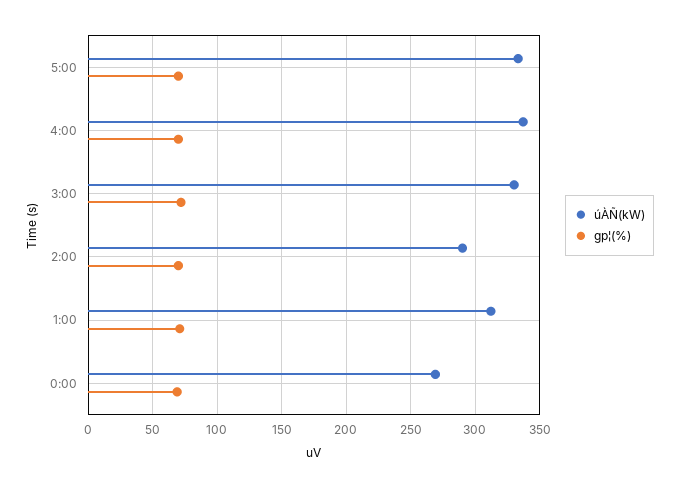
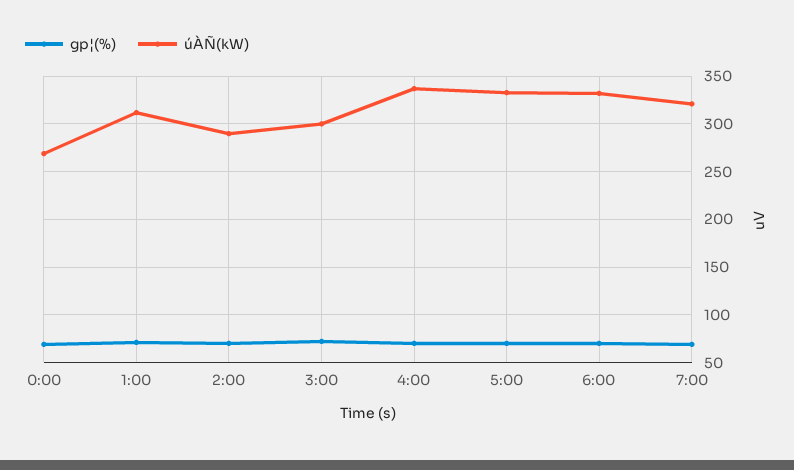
úÀÑ(kW), 3:00: 330 -> 300
gp¦(%), 6:00: none -> 70
úÀÑ(kW), 6:00: none -> 330
gp¦(%), 7:00: none -> 70
úÀÑ(kW), 7:00: none -> 320

